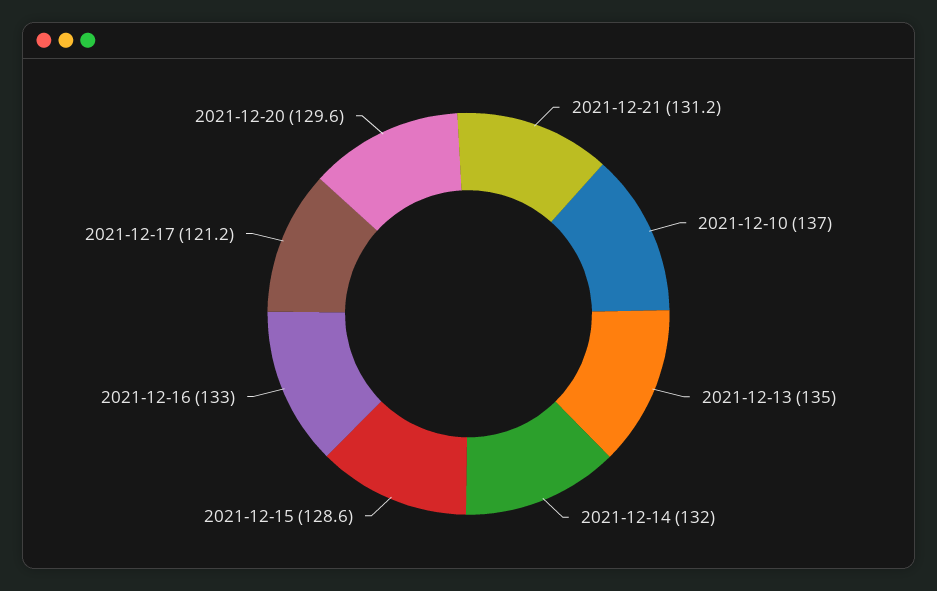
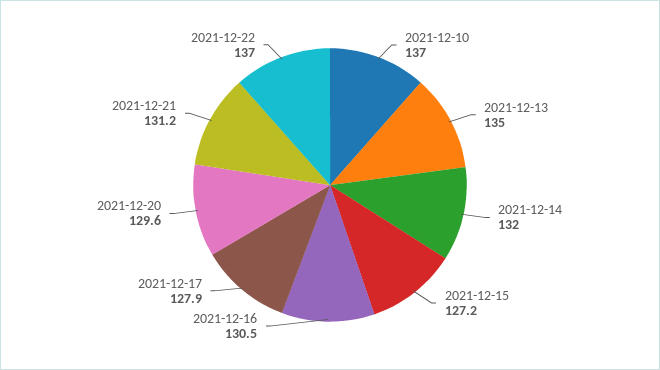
2021-12-15: 128.6 -> 127.2
2021-12-16: 133 -> 130.5
2021-12-17: 121.2 -> 127.9
2021-12-22: none -> 137

